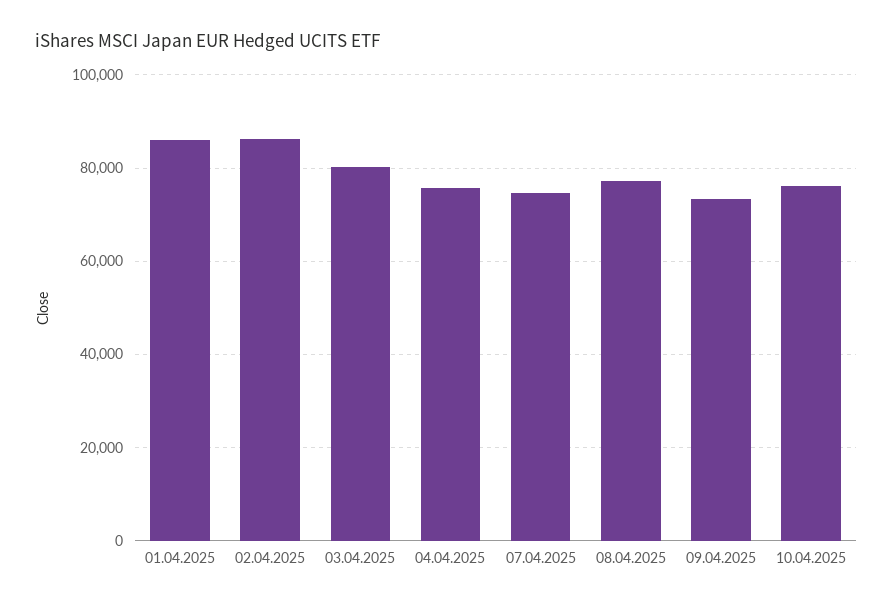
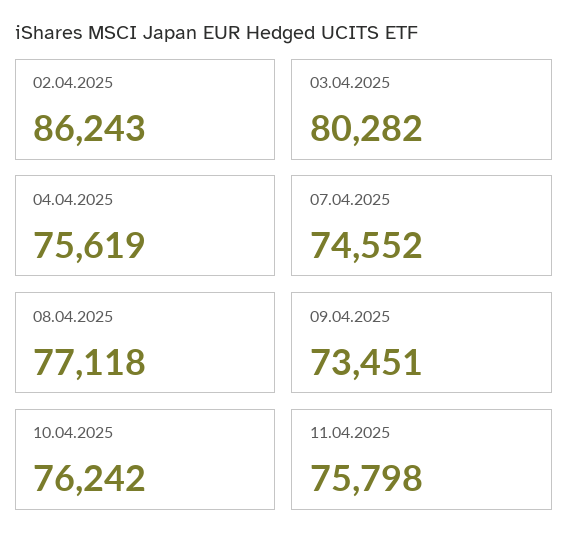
01.04.2025: 86000 -> none
11.04.2025: none -> 75798

